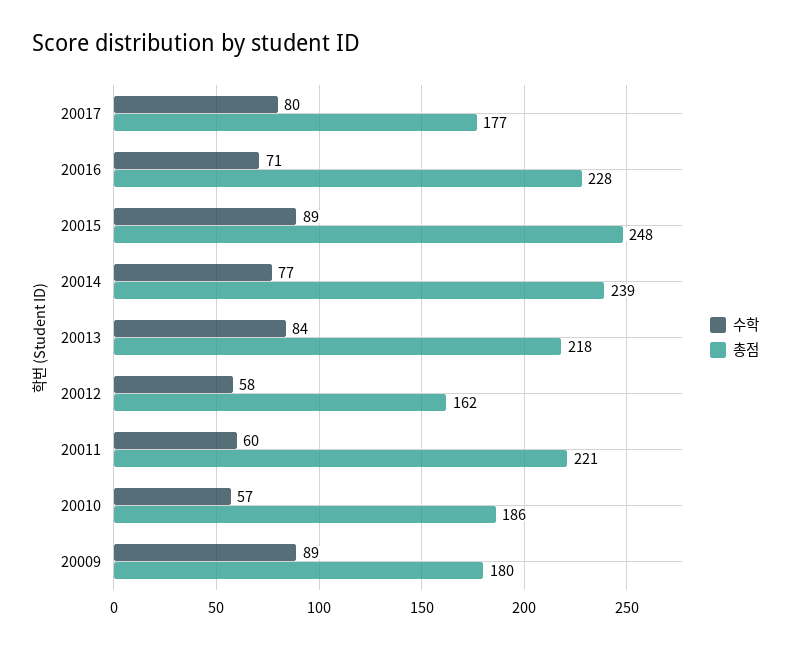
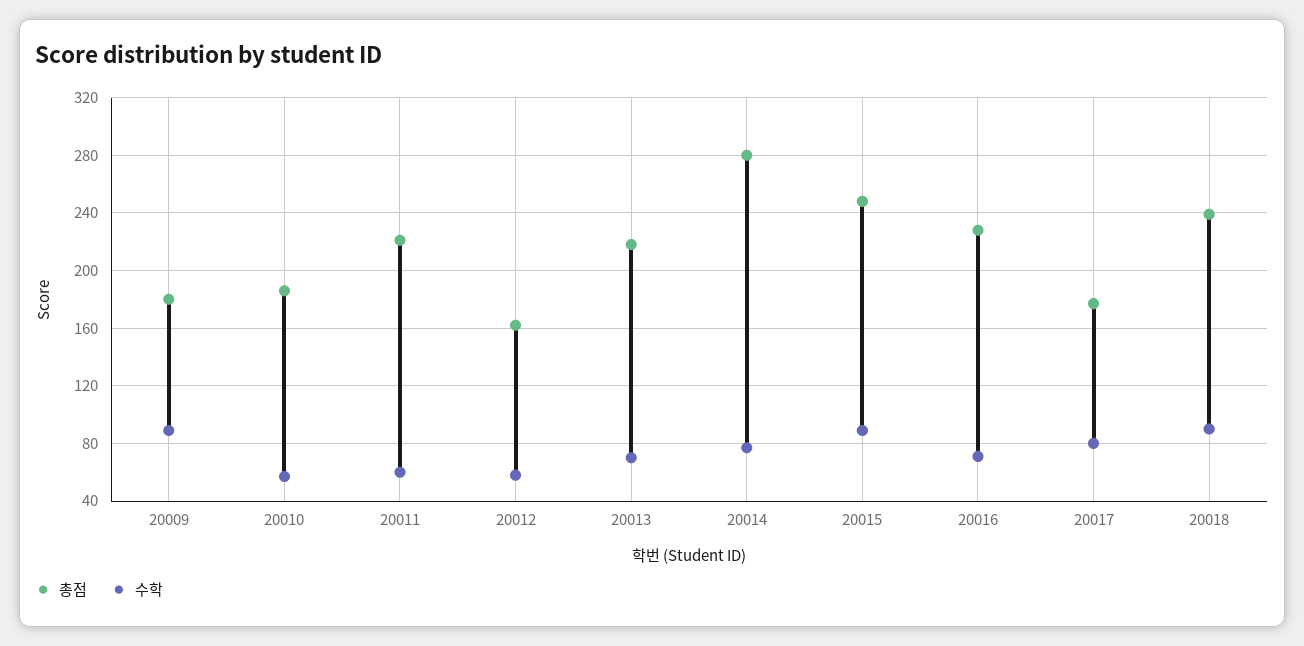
총점, 20014: 239 -> 280
수학, 20013: 84 -> 70
총점, 20018: none -> 240
수학, 20018: none -> 90

